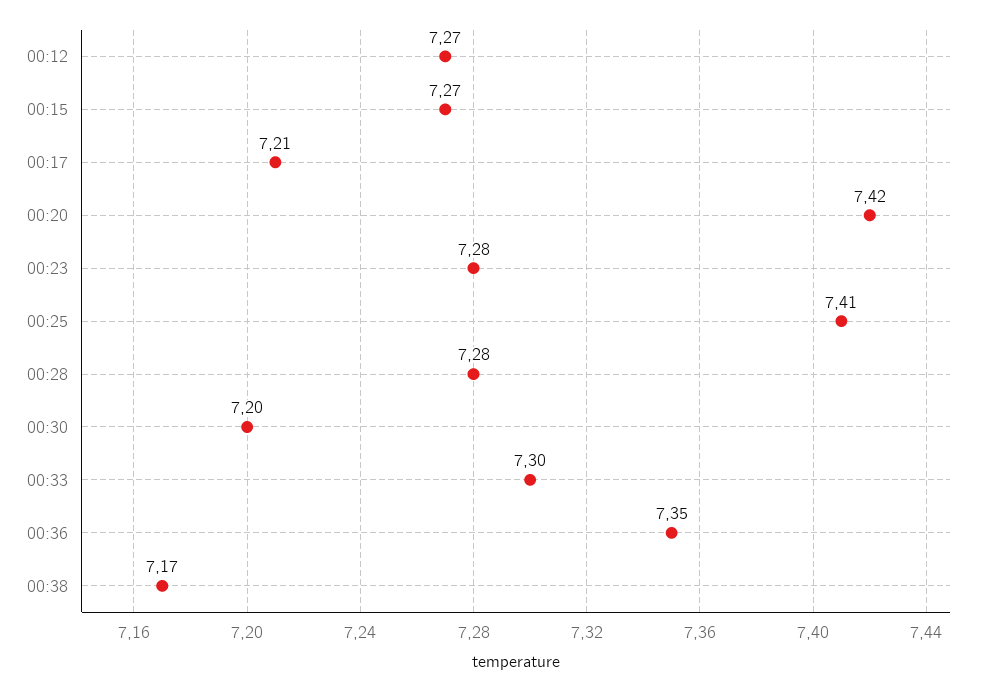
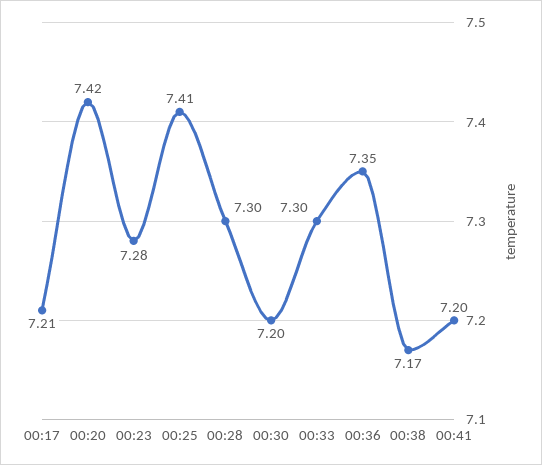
00:12: 7.27 -> none
00:15: 7.27 -> none
00:28: 7.28 -> 7.3
00:41: none -> 7.2

